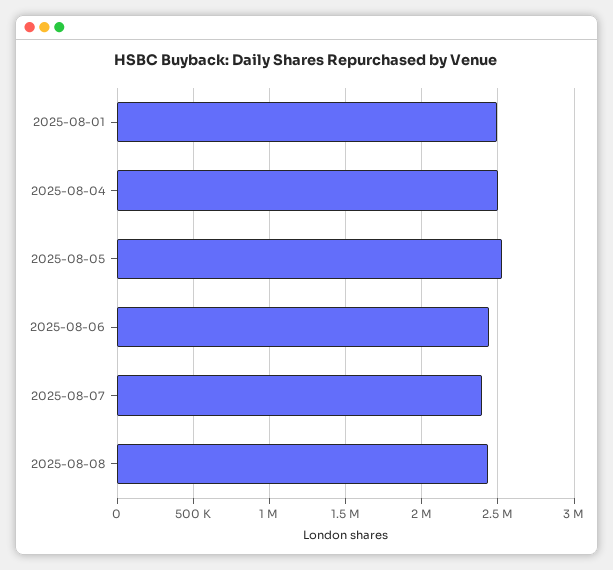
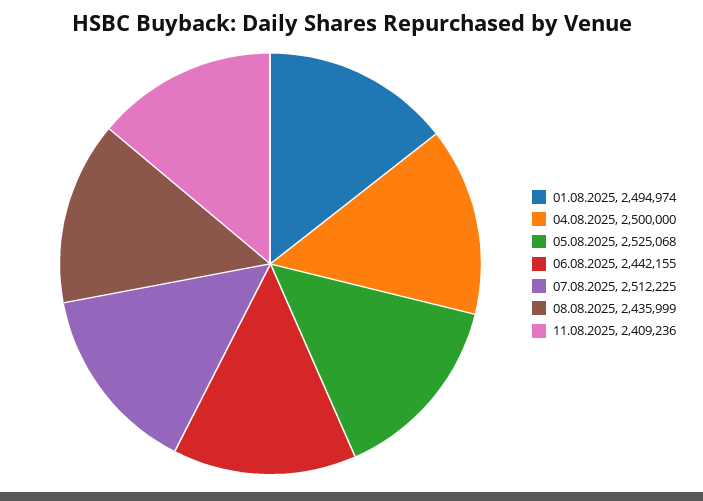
2025-08-07: 2400000 -> 2512225
11.08.2025: none -> 2409236

